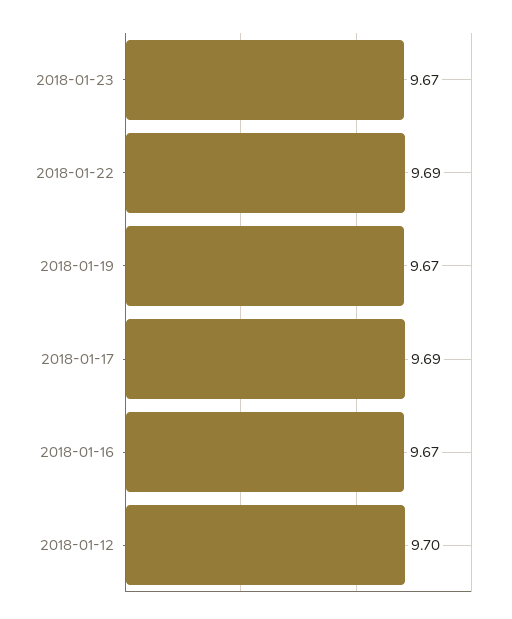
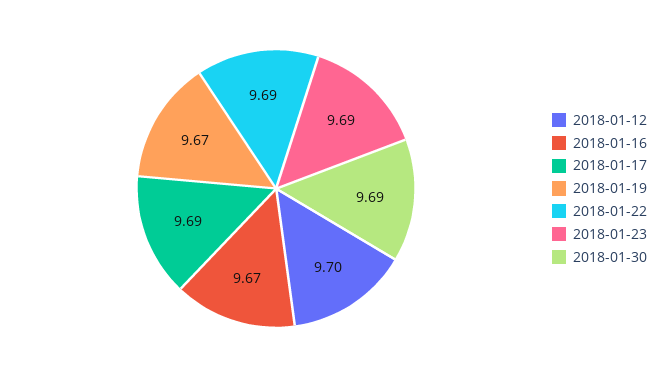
2018-01-23: 9.67 -> 9.69
2018-01-30: none -> 9.69

